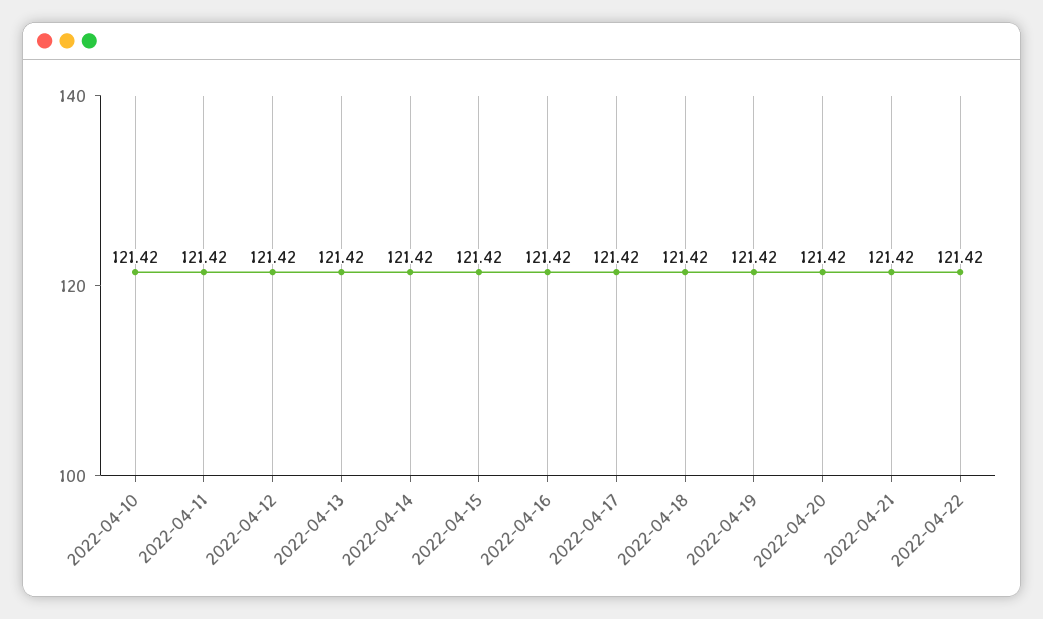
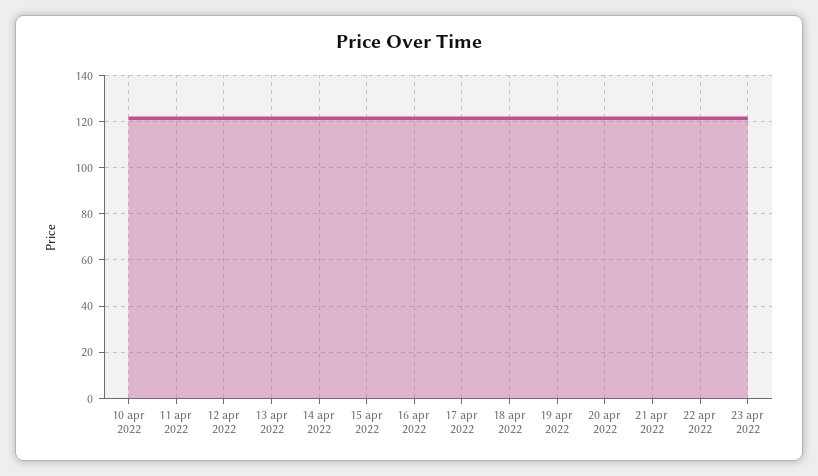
23 apr 2022: none -> 120

